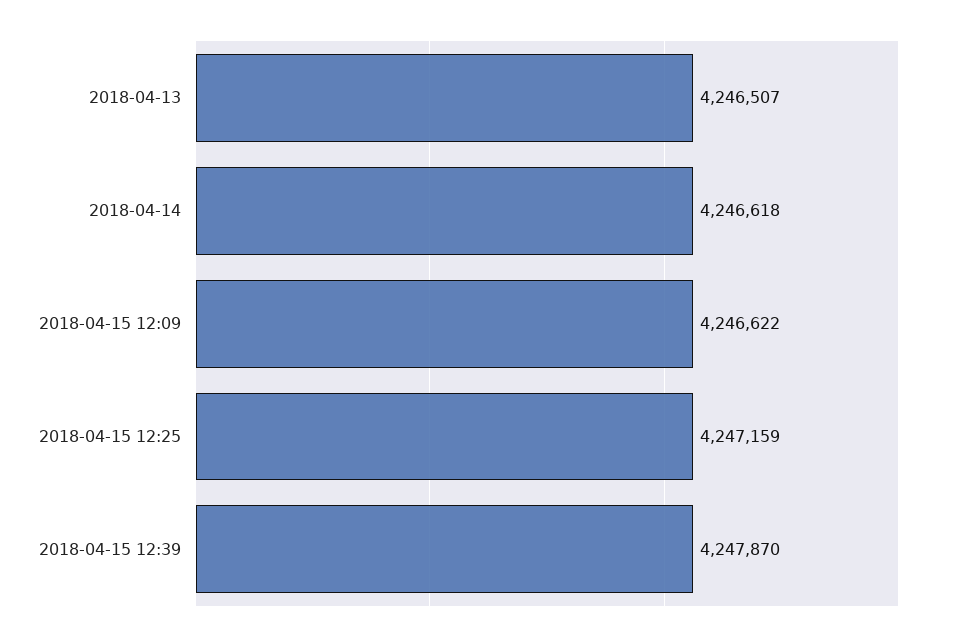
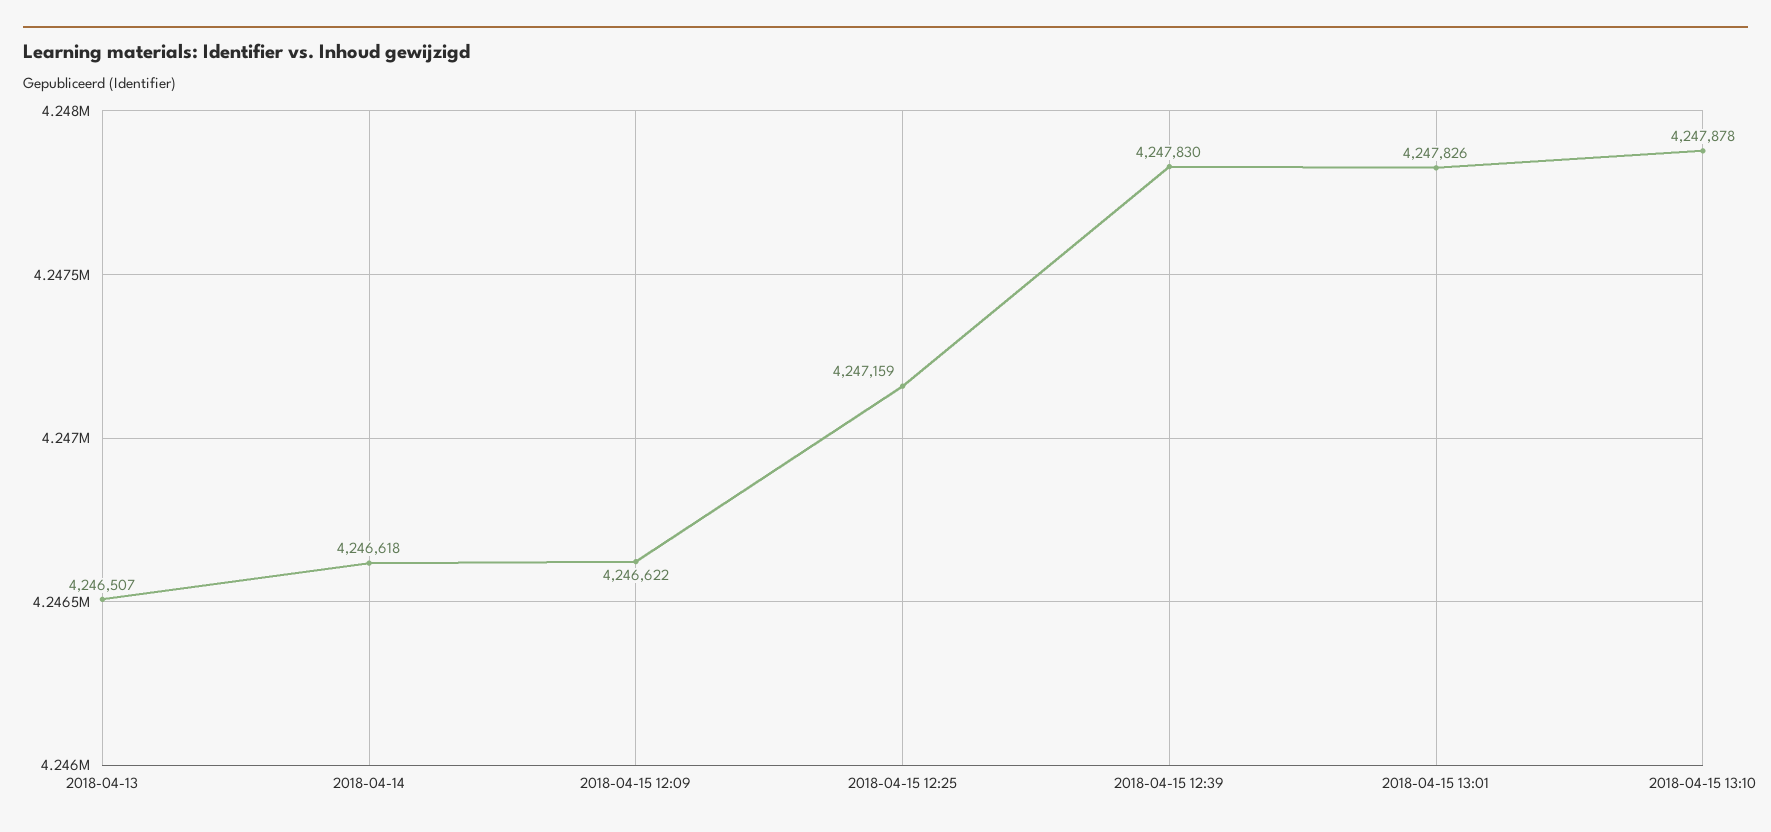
2018-04-15 12:39: 4247870 -> 4247830
2018-04-15 13:01: none -> 4247826
2018-04-15 13:10: none -> 4247878

